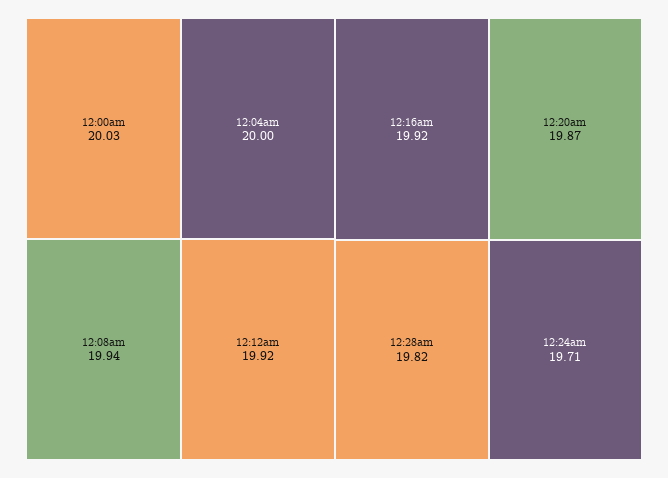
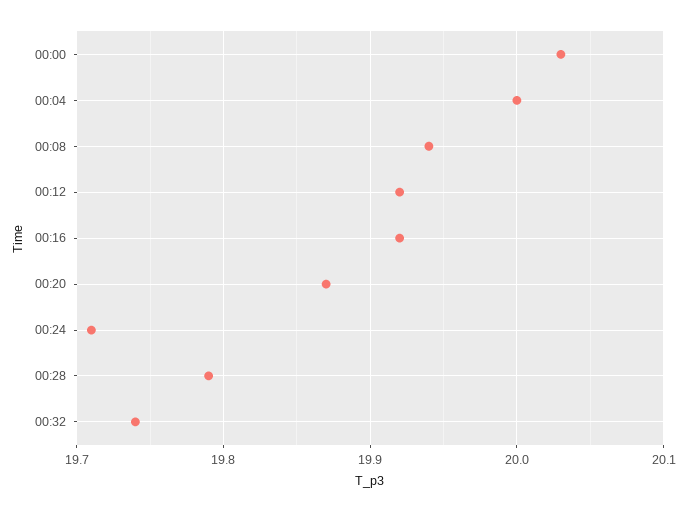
12:28am: 19.82 -> 19.79
00:32: none -> 19.74

